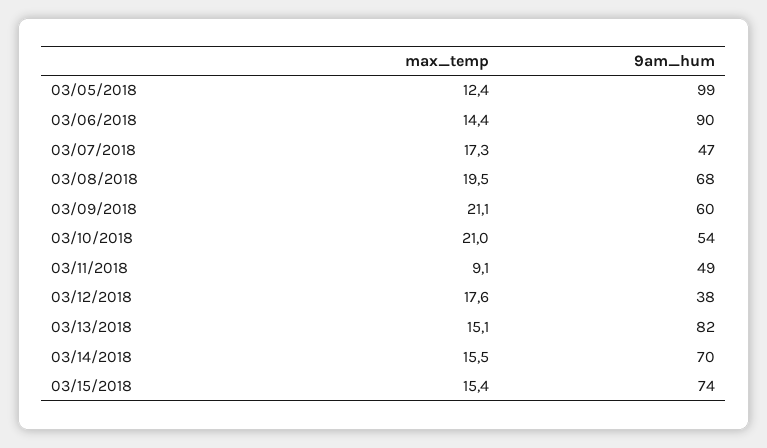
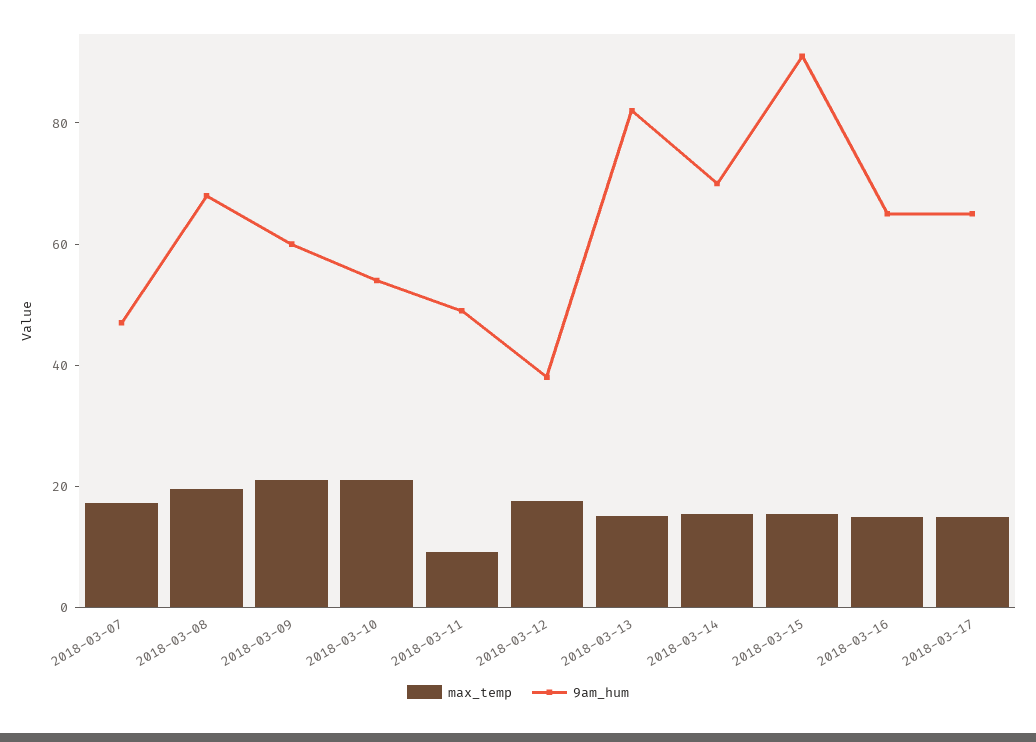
max_temp, 03/05/2018: 12.4 -> none
9am_hum, 03/05/2018: 99 -> none
max_temp, 03/06/2018: 14.4 -> none
9am_hum, 03/06/2018: 90 -> none
9am_hum, 03/15/2018: 74 -> 90
max_temp, 2018-03-16: none -> 15
9am_hum, 2018-03-16: none -> 65
max_temp, 2018-03-17: none -> 15
9am_hum, 2018-03-17: none -> 65

